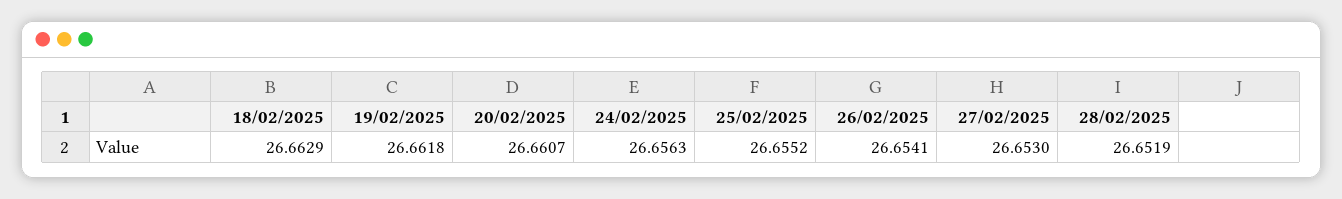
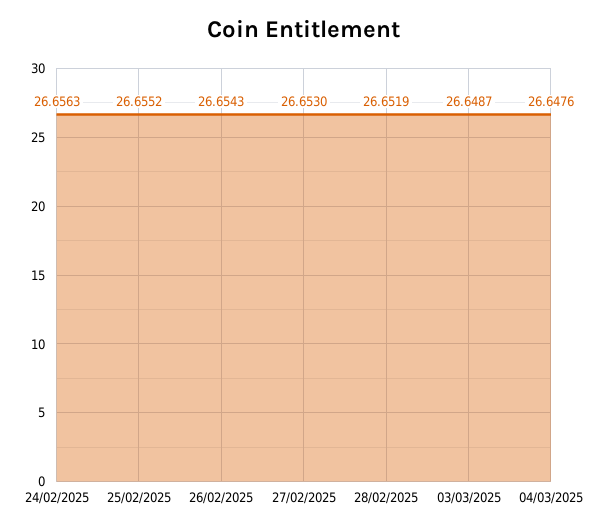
18/02/2025: 26.6629 -> none
19/02/2025: 26.6618 -> none
20/02/2025: 26.6607 -> none
26/02/2025: 26.6541 -> 26.6543
03/03/2025: none -> 26.6487
04/03/2025: none -> 26.6476

